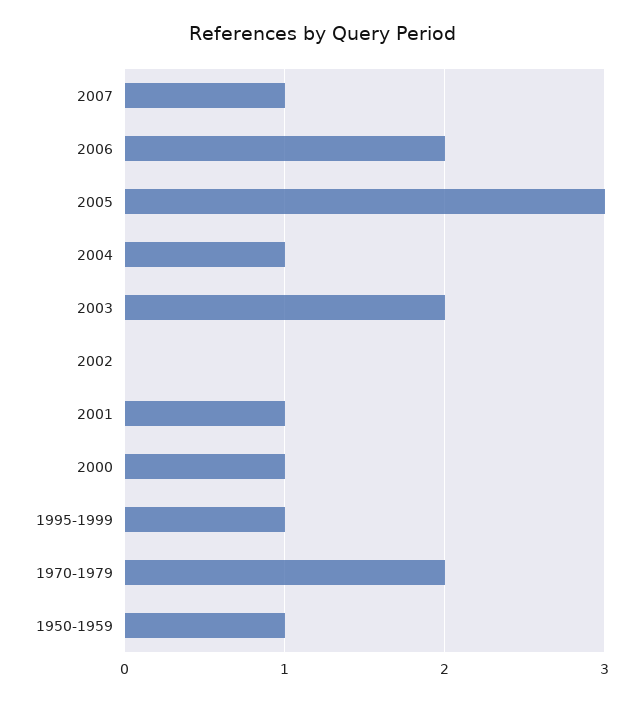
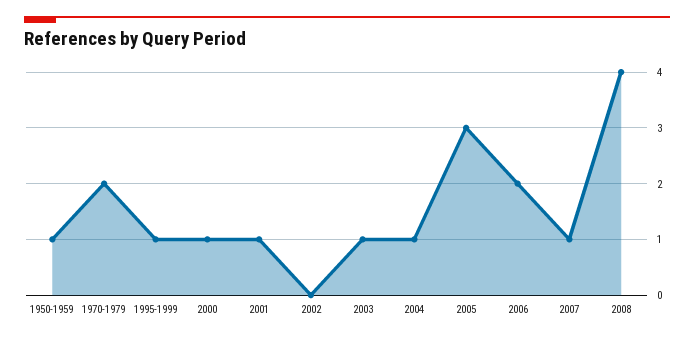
2003: 2 -> 1
2008: none -> 4

